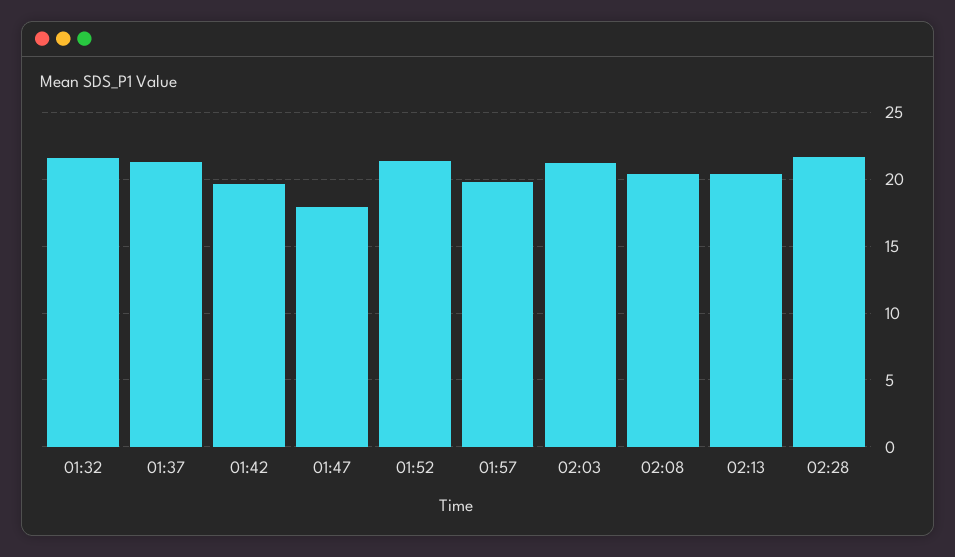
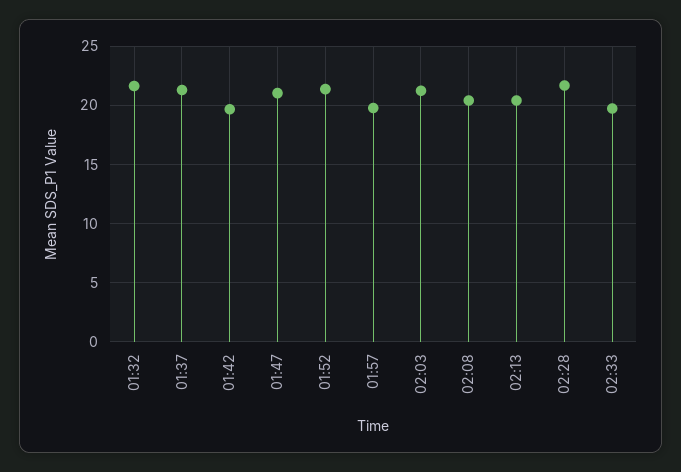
01:47: 18 -> 21
02:33: none -> 20

